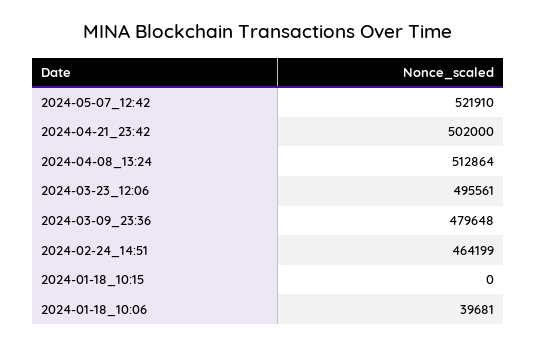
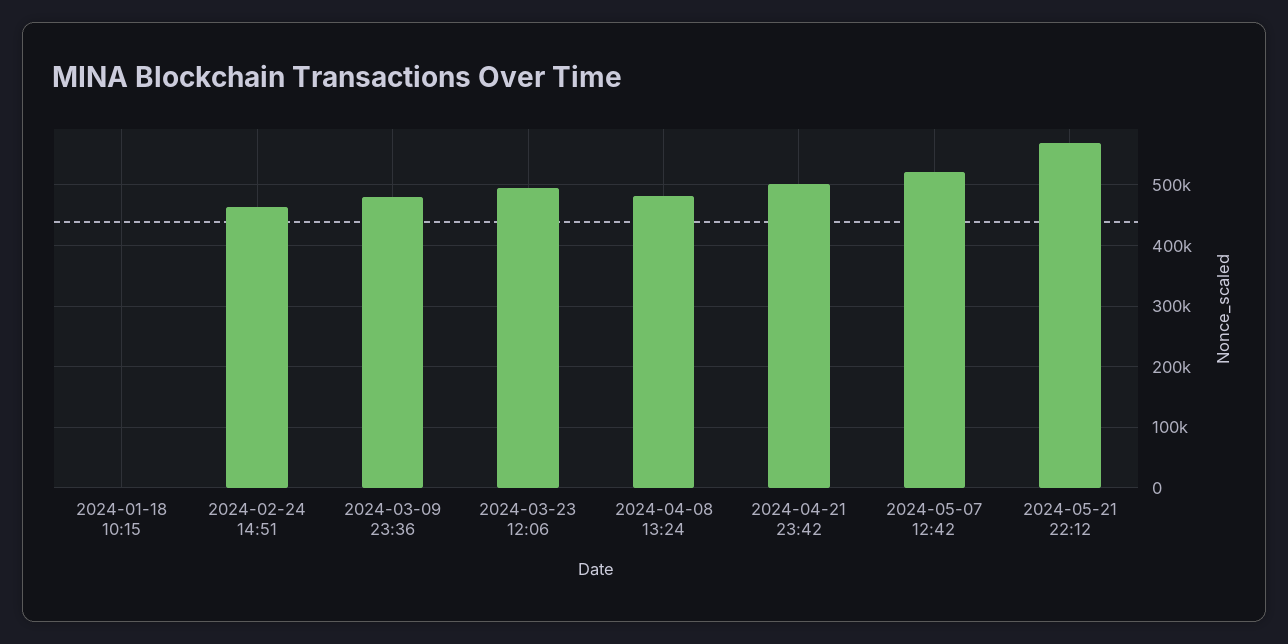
2024-04-08_13:24: 512864 -> 480000
2024-01-18_10:06: 39681 -> none
2024-05-21 22:12: none -> 570000

